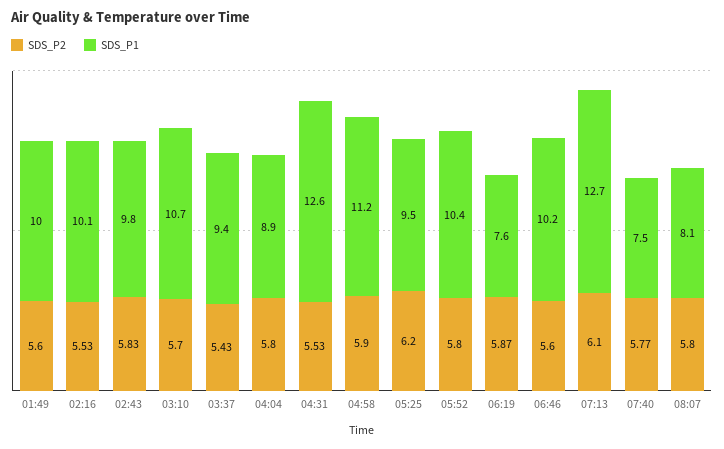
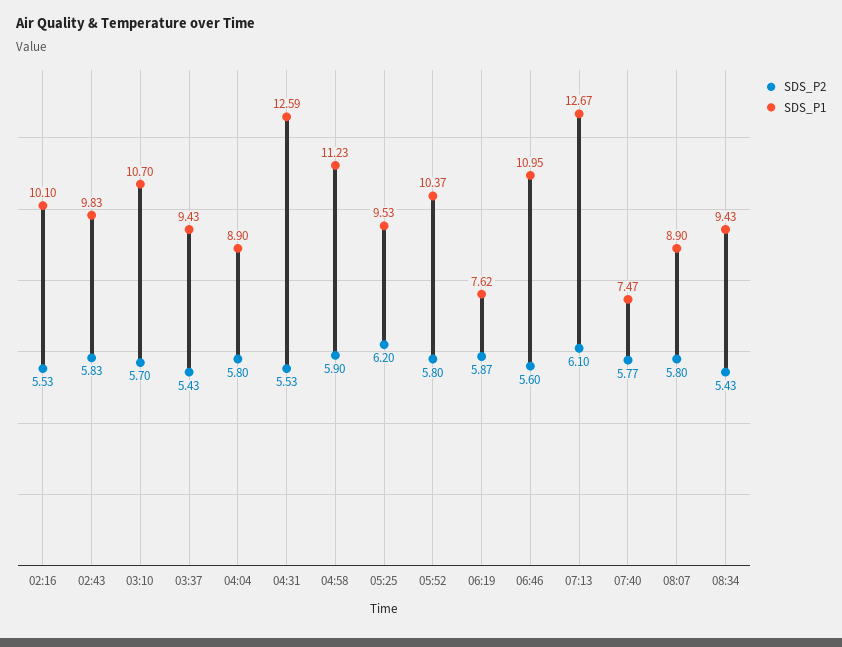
SDS_P2, 01:49: 5.6 -> none
SDS_P1, 01:49: 10 -> none
SDS_P1, 06:46: 10.2 -> 10.95
SDS_P1, 08:07: 8.1 -> 8.9
SDS_P2, 08:34: none -> 5.43
SDS_P1, 08:34: none -> 9.43

